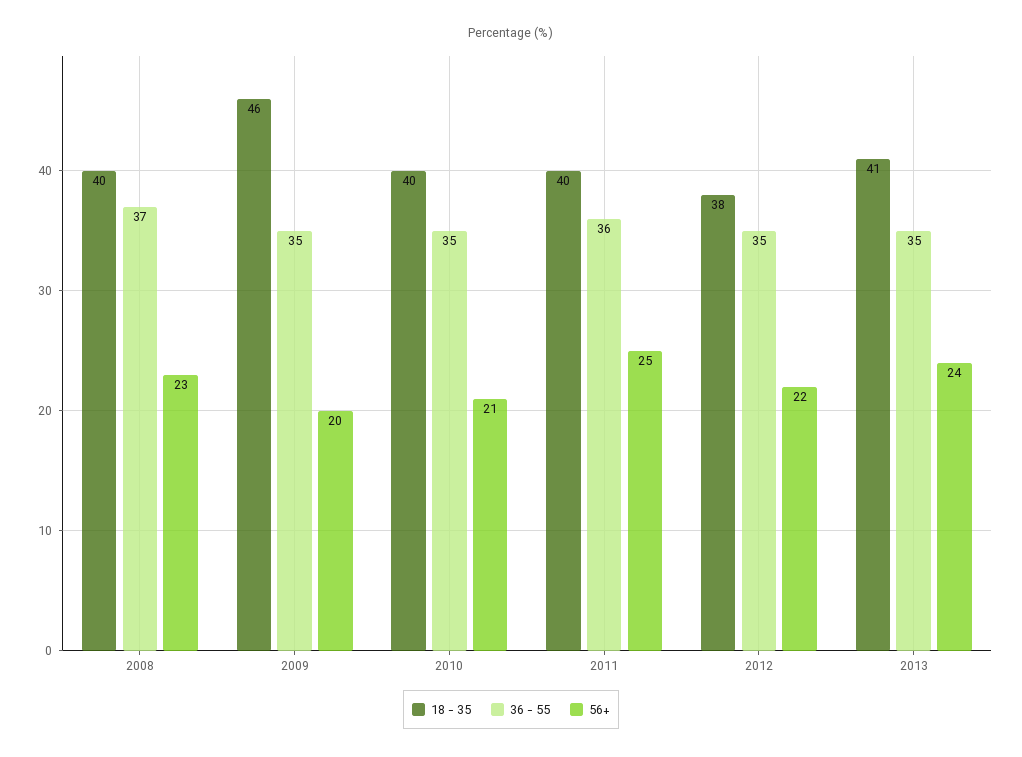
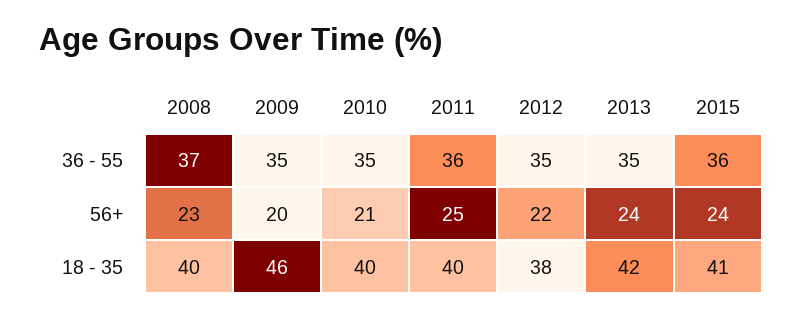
18 - 35, 2013: 41 -> 42
36 - 55, 2015: none -> 36
56+, 2015: none -> 24
18 - 35, 2015: none -> 41

